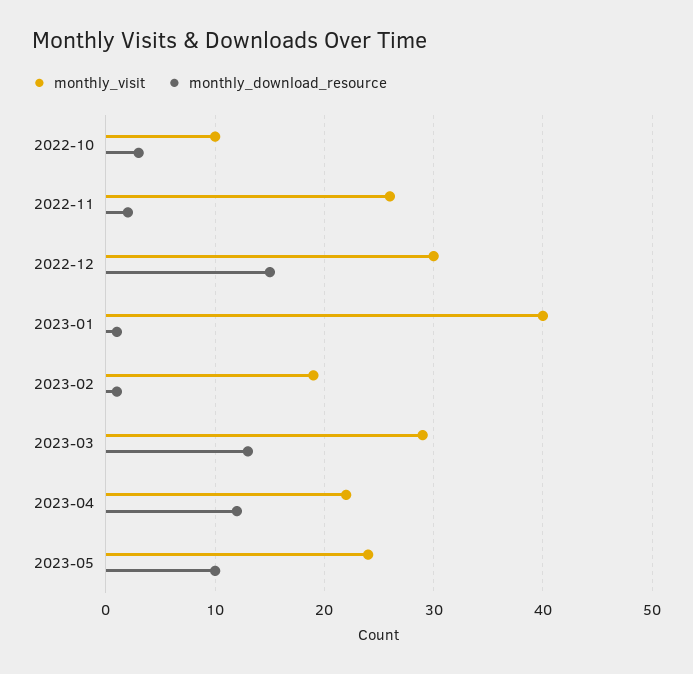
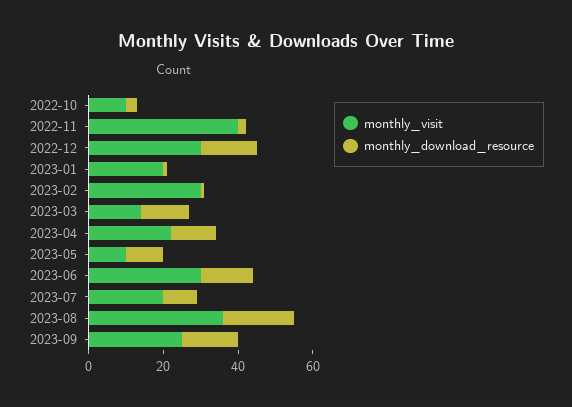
monthly_visit, 2022-11: 26 -> 40
monthly_visit, 2023-01: 40 -> 20
monthly_visit, 2023-02: 19 -> 30
monthly_visit, 2023-03: 29 -> 15
monthly_visit, 2023-05: 24 -> 10
monthly_visit, 2023-06: none -> 30
monthly_download_resource, 2023-06: none -> 15
monthly_visit, 2023-07: none -> 20
monthly_download_resource, 2023-07: none -> 10
monthly_visit, 2023-08: none -> 35
monthly_download_resource, 2023-08: none -> 20
monthly_visit, 2023-09: none -> 25
monthly_download_resource, 2023-09: none -> 15

